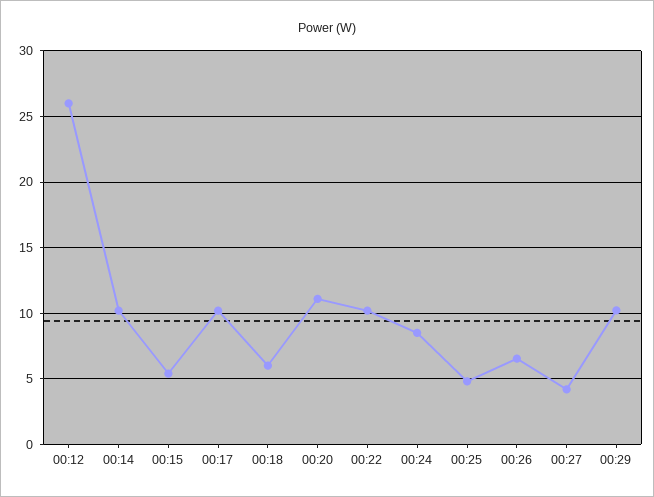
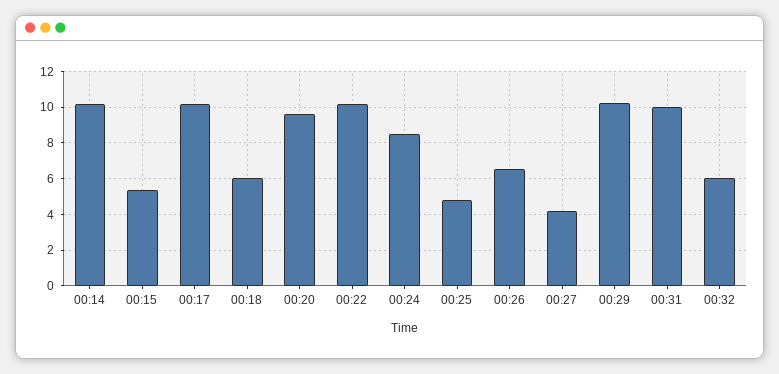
00:12: 26 -> none
00:20: 11 -> 9.5
00:31: none -> 10
00:32: none -> 6

